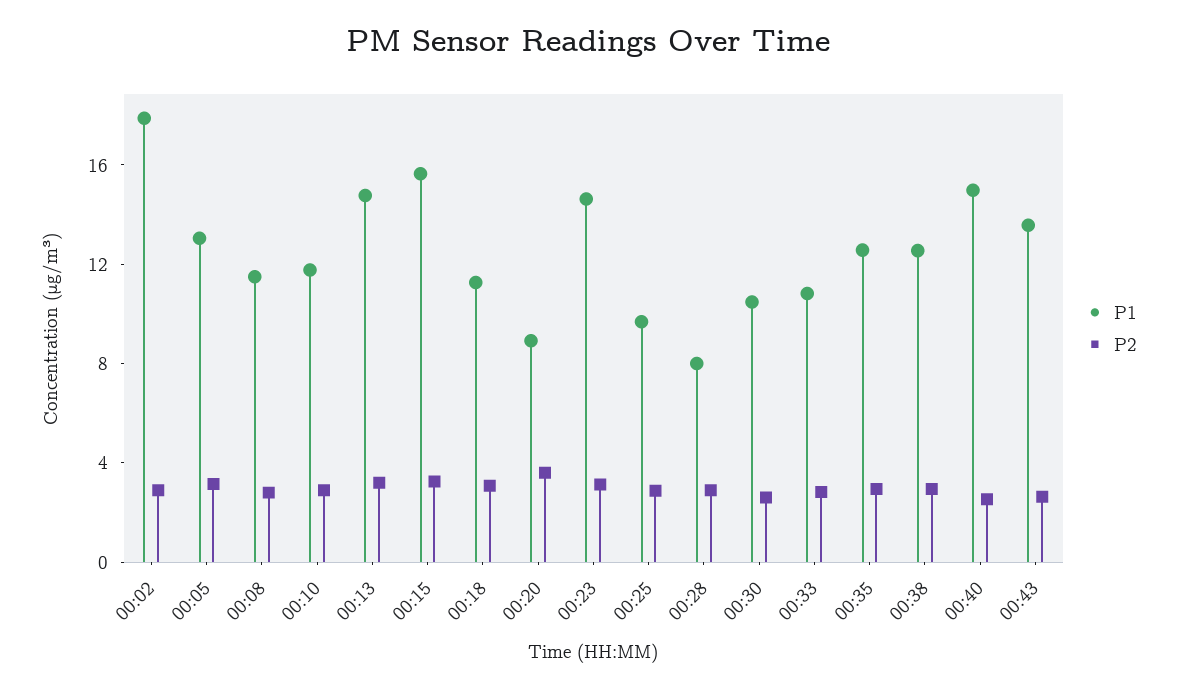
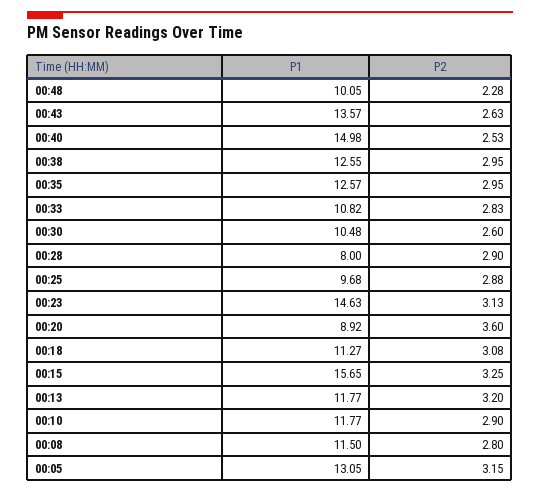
P1, 00:02: 18 -> none
P2, 00:02: 3 -> none
P1, 00:13: 15 -> 11.77
P1, 00:48: none -> 10.05
P2, 00:48: none -> 2.28

